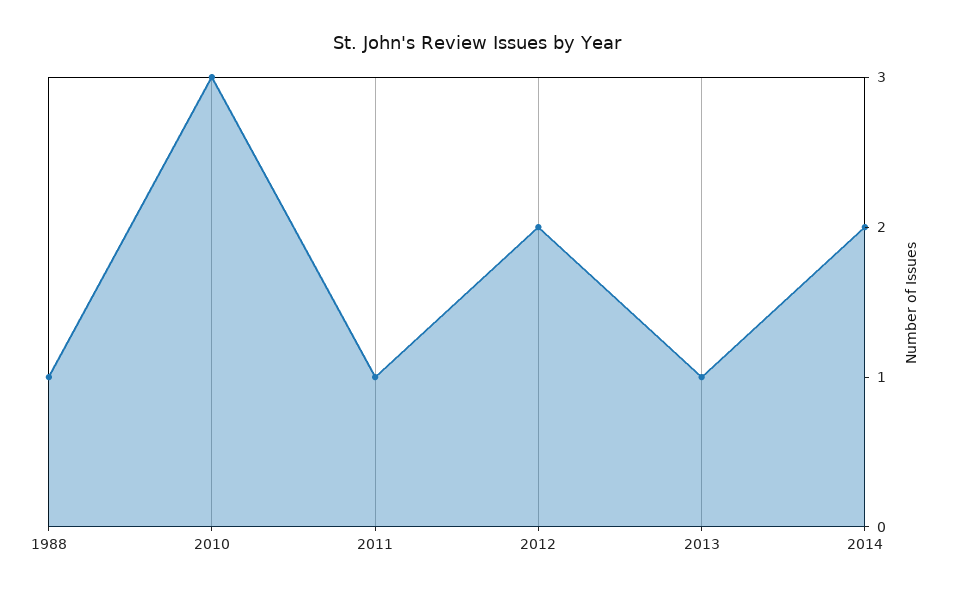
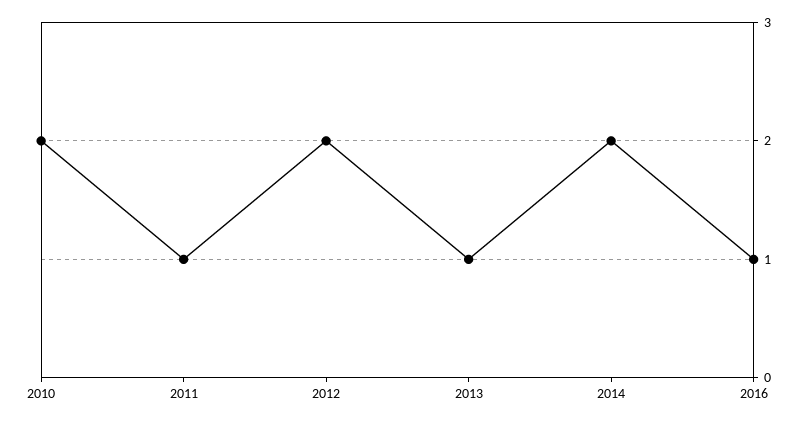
1988: 1 -> none
2010: 3 -> 2
2016: none -> 1

